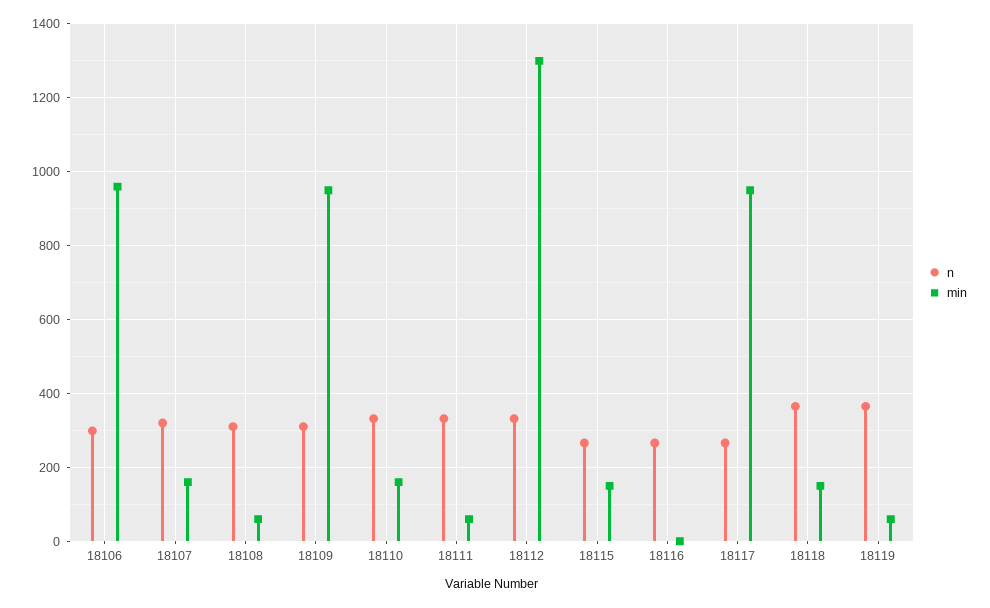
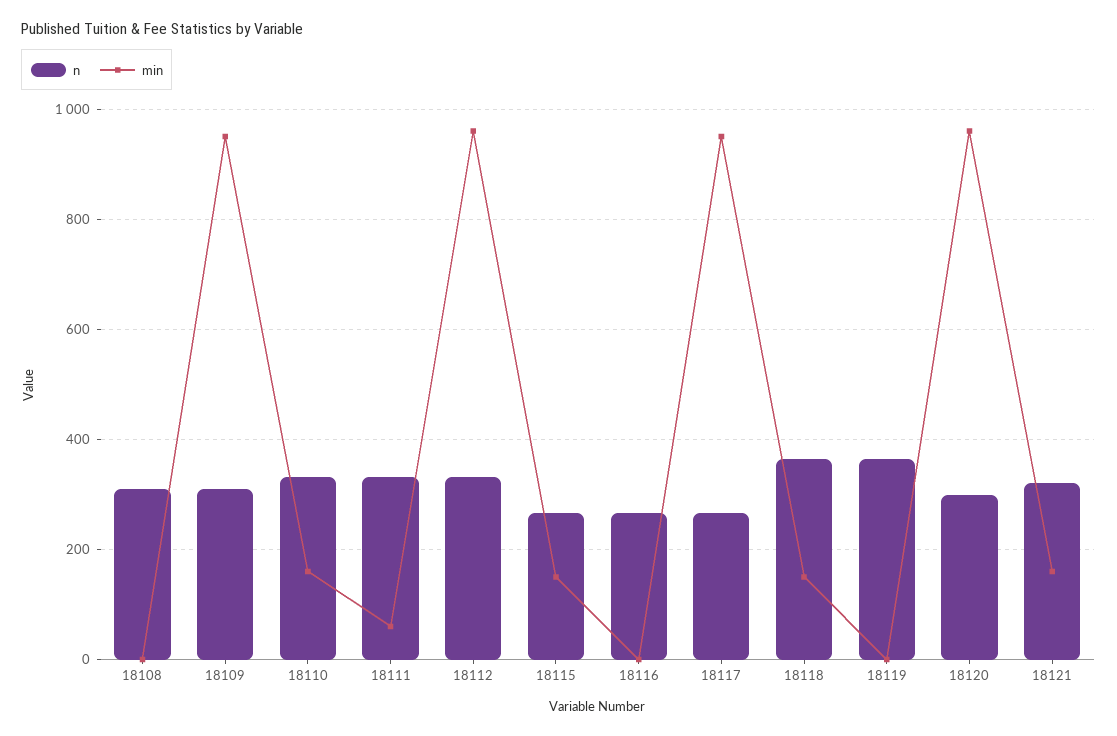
n, 18106: 300 -> none
min, 18106: 960 -> none
n, 18107: 320 -> none
min, 18107: 160 -> none
min, 18108: 60 -> 0
min, 18112: 1300 -> 960
min, 18119: 60 -> 0
n, 18120: none -> 300
min, 18120: none -> 960
n, 18121: none -> 320
min, 18121: none -> 160

